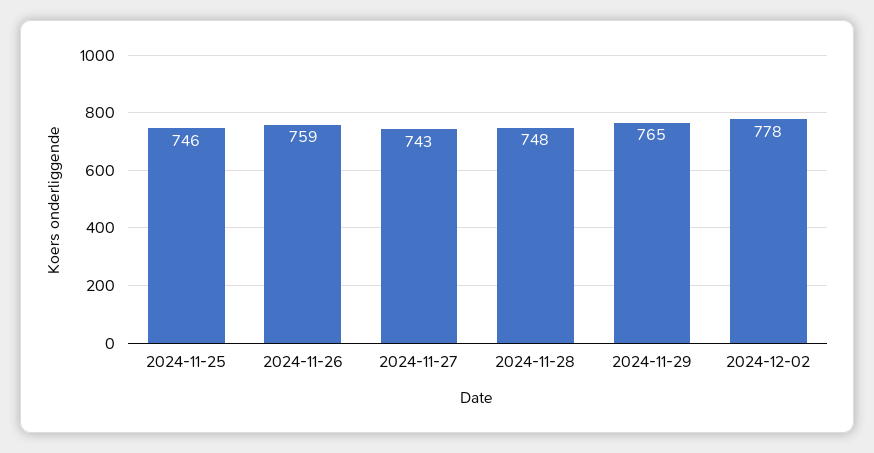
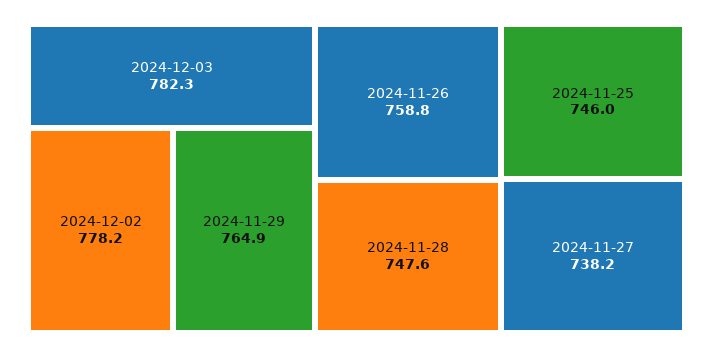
2024-11-27: 743 -> 738.2
2024-12-03: none -> 782.3

